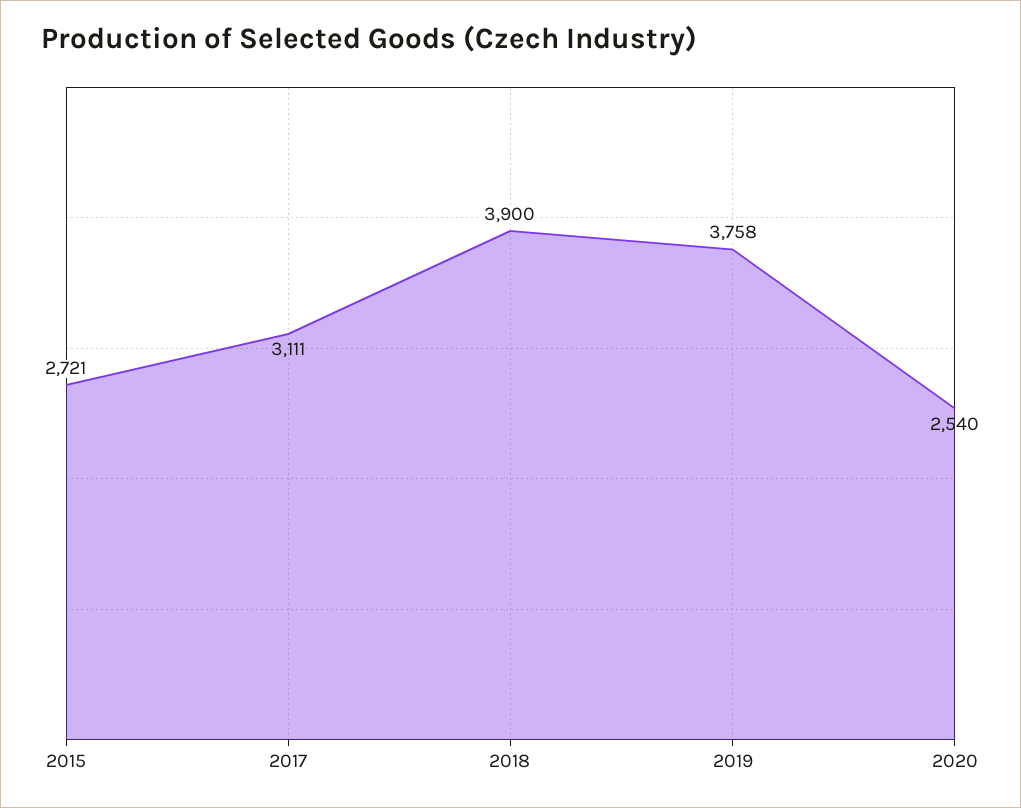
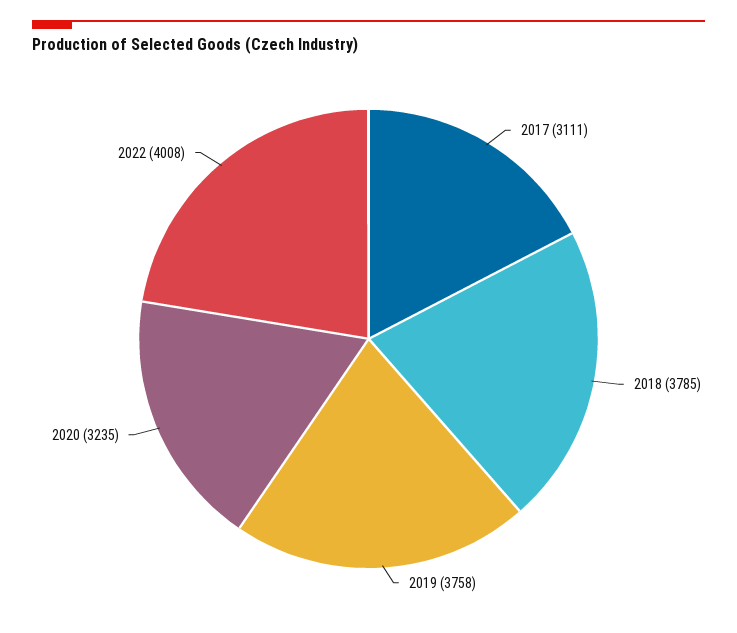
2015: 2721 -> none
2018: 3900 -> 3785
2020: 2540 -> 3235
2022: none -> 4008

